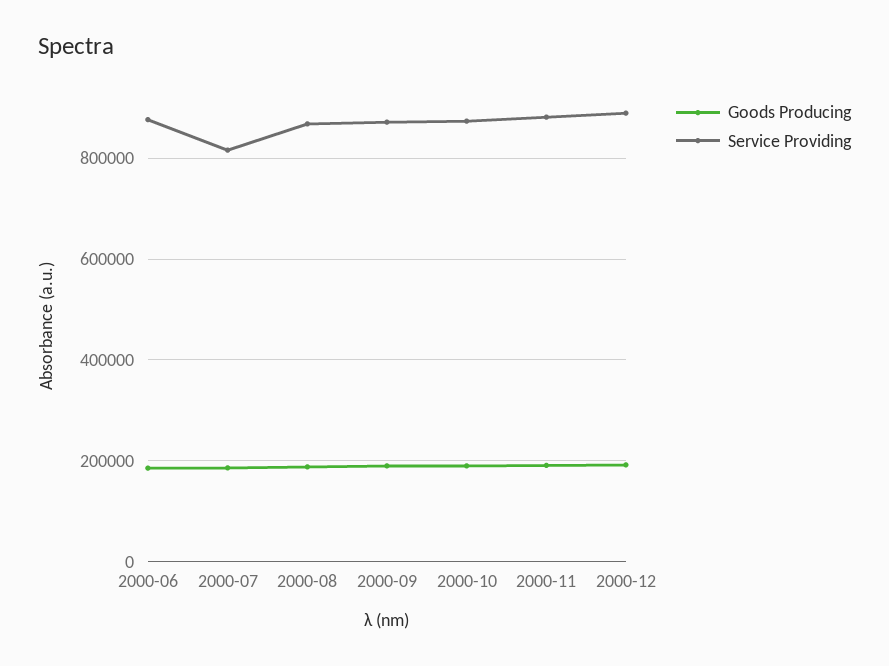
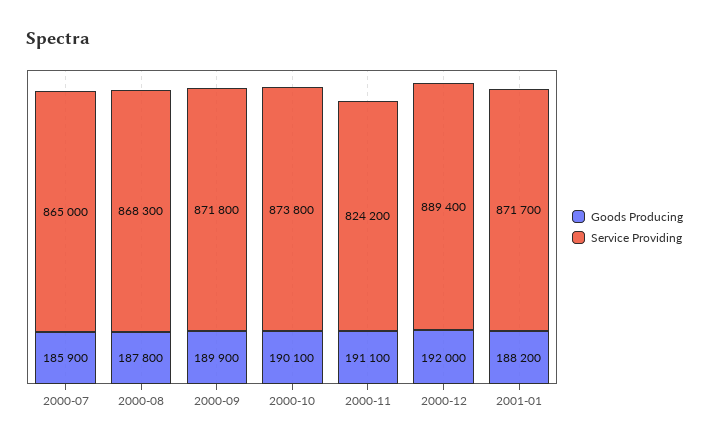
Goods Producing, 2000-06: 180000 -> none
Service Providing, 2000-06: 880000 -> none
Service Providing, 2000-07: 820000 -> 865000
Service Providing, 2000-11: 880000 -> 824200
Goods Producing, 2001-01: none -> 188200
Service Providing, 2001-01: none -> 871700

